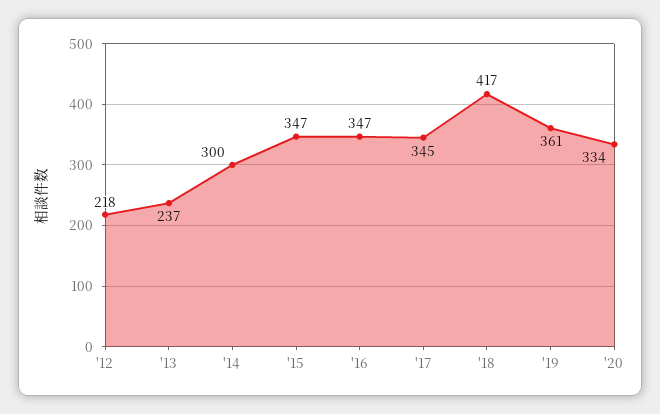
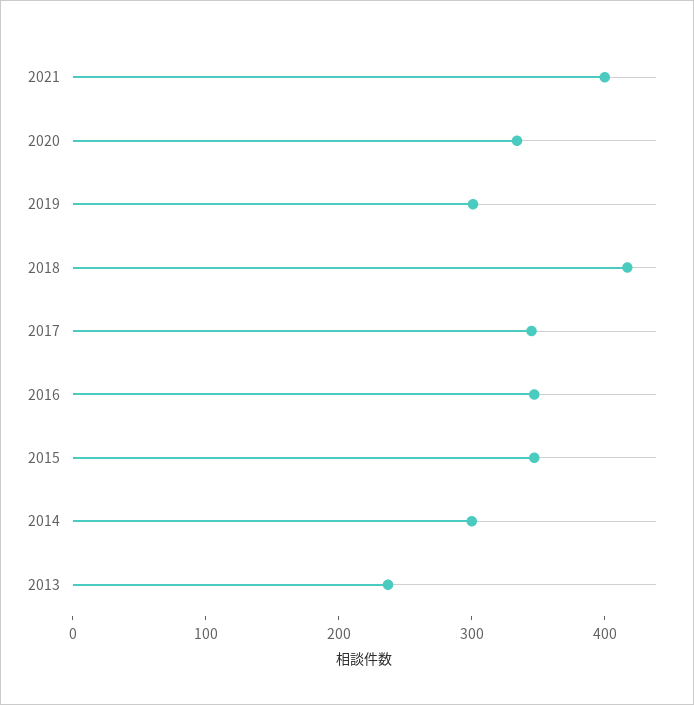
'12: 218 -> none
'19: 361 -> 300
2021: none -> 400

